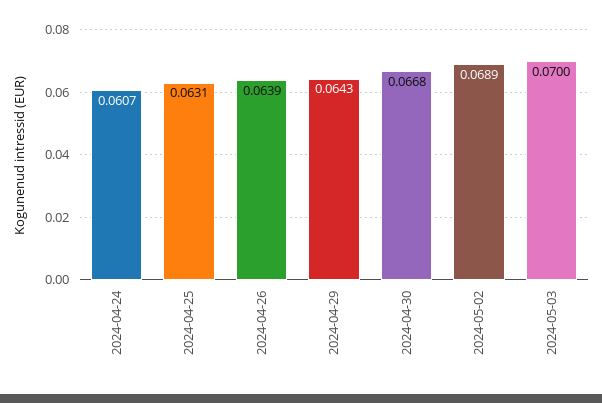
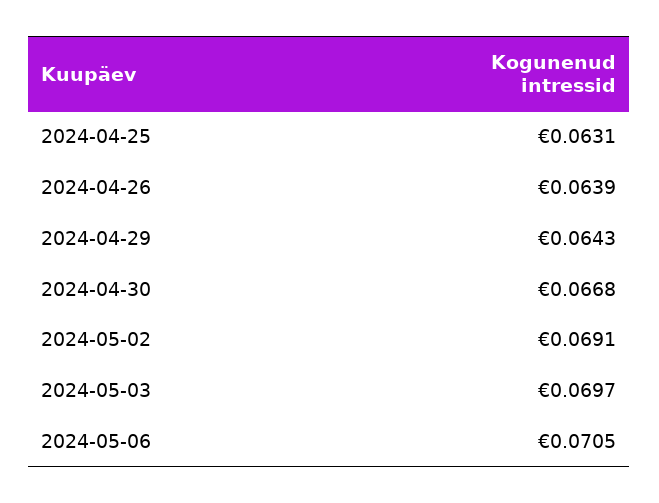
2024-04-24: 0.0607 -> none
2024-05-02: 0.0689 -> 0.0691
2024-05-03: 0.07 -> 0.0697
2024-05-06: none -> 0.0705

